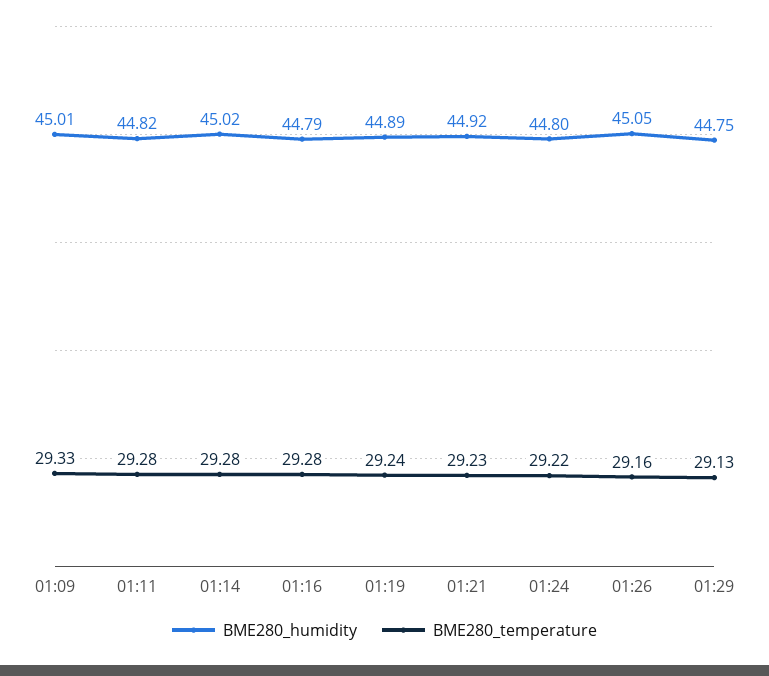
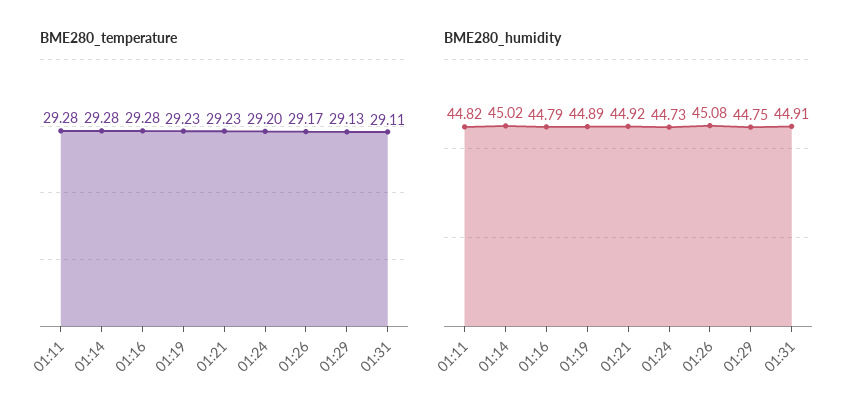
BME280_humidity, 01:09: 45.01 -> none
BME280_temperature, 01:09: 29.33 -> none
BME280_temperature, 01:19: 29.24 -> 29.23
BME280_humidity, 01:24: 44.8 -> 44.73
BME280_temperature, 01:24: 29.22 -> 29.2
BME280_humidity, 01:26: 45.05 -> 45.08
BME280_temperature, 01:26: 29.16 -> 29.17
BME280_temperature, 01:31: none -> 29.11
BME280_humidity, 01:31: none -> 44.91

